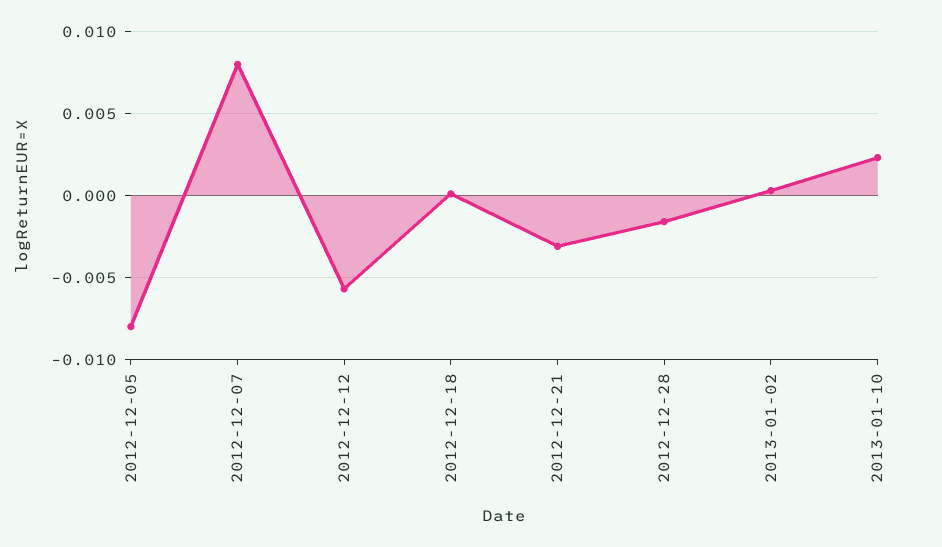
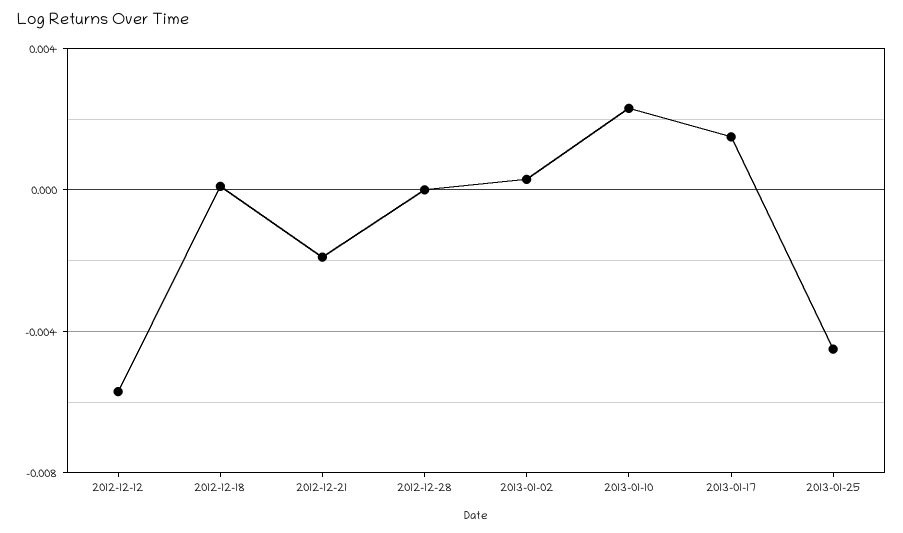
2012-12-05: -0.008 -> none
2012-12-07: 0.008 -> none
2012-12-21: -0.003 -> -0.002
2012-12-28: -0.0015 -> 0
2013-01-17: none -> 0.0015
2013-01-25: none -> -0.0045

